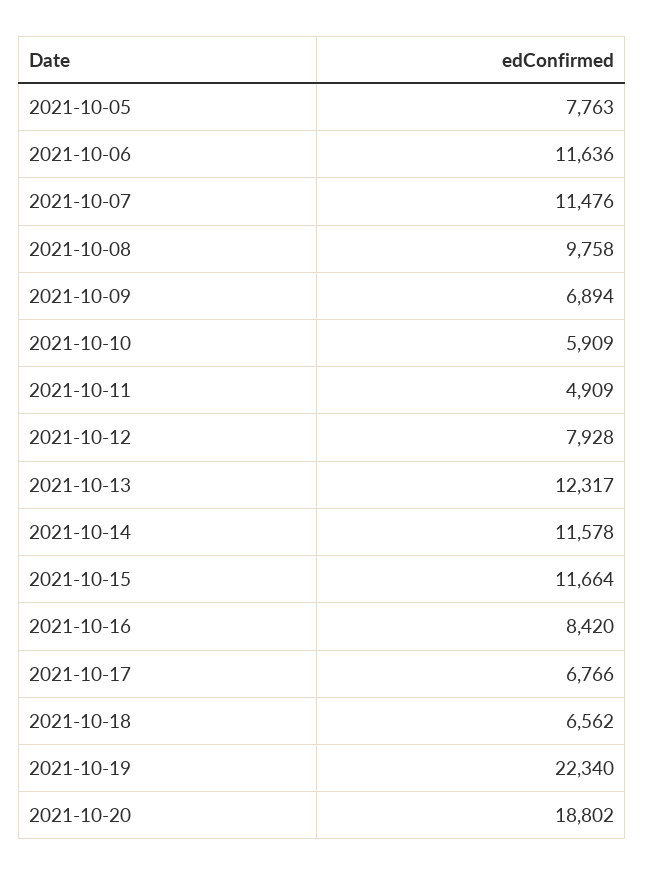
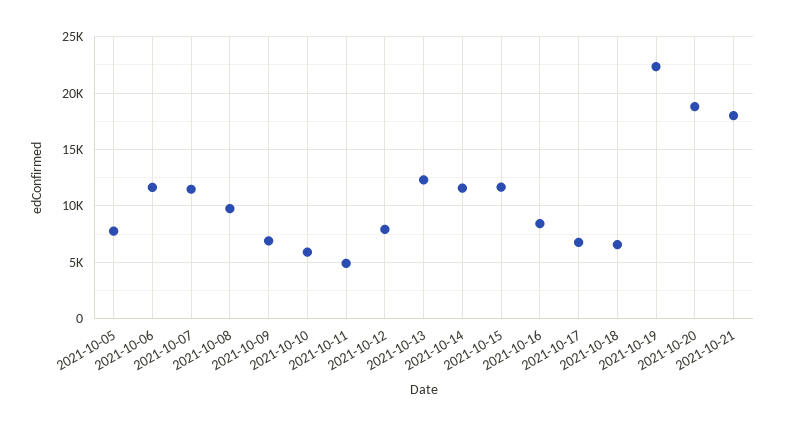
2021-10-21: none -> 18000

